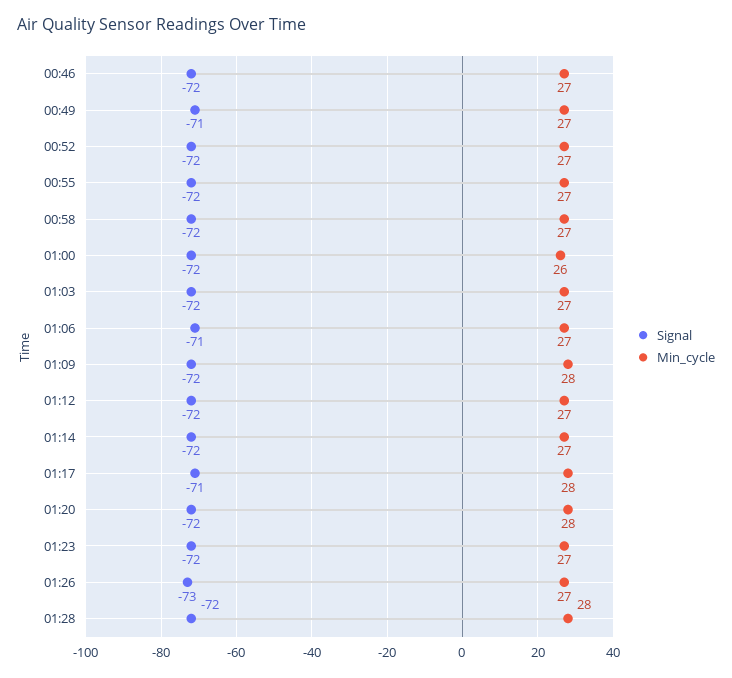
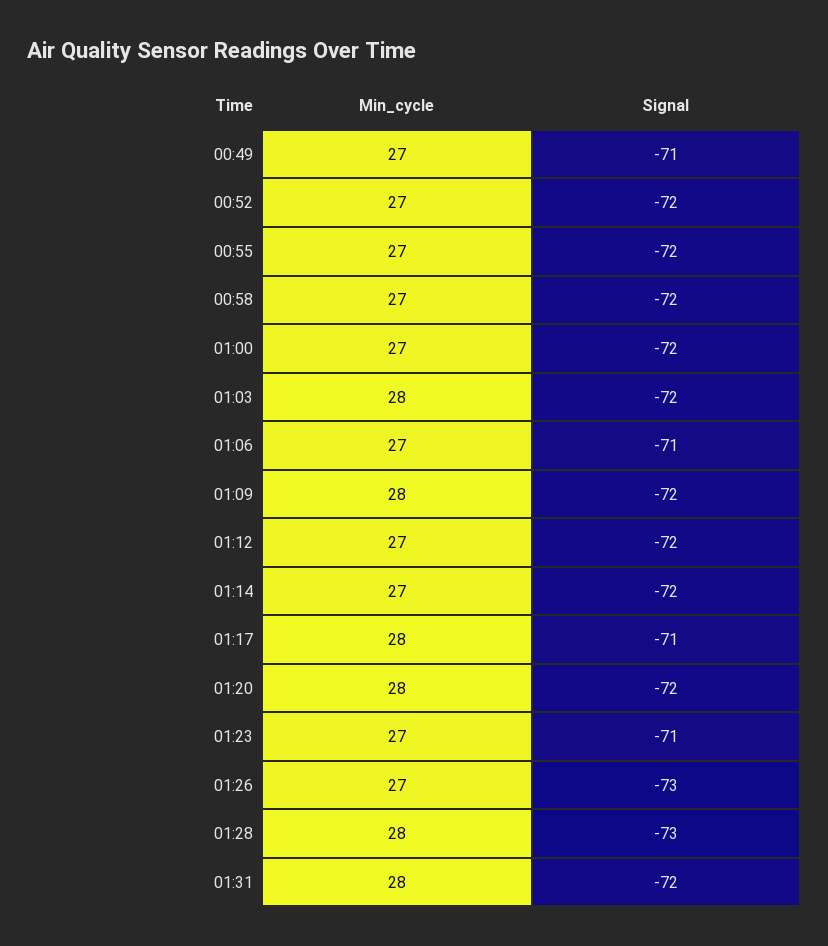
Signal, 00:46: -72 -> none
Min_cycle, 00:46: 27 -> none
Min_cycle, 01:00: 26 -> 27
Min_cycle, 01:03: 27 -> 28
Signal, 01:23: -72 -> -71
Signal, 01:28: -72 -> -73
Min_cycle, 01:31: none -> 28
Signal, 01:31: none -> -72

